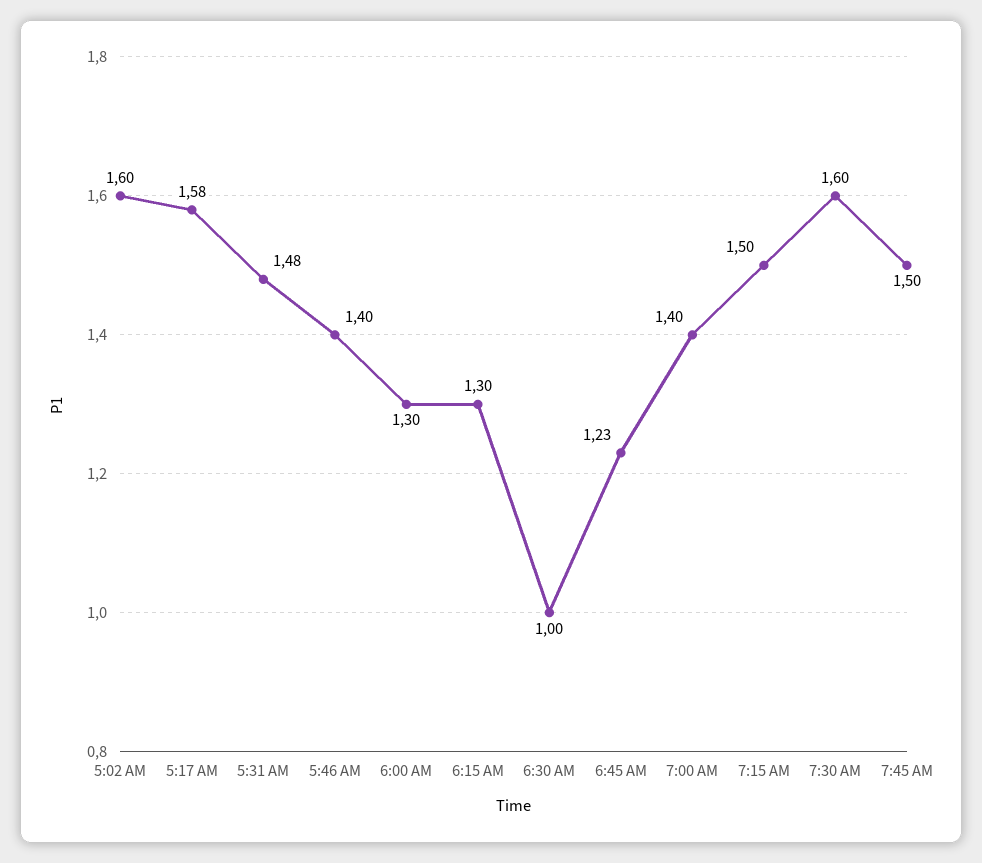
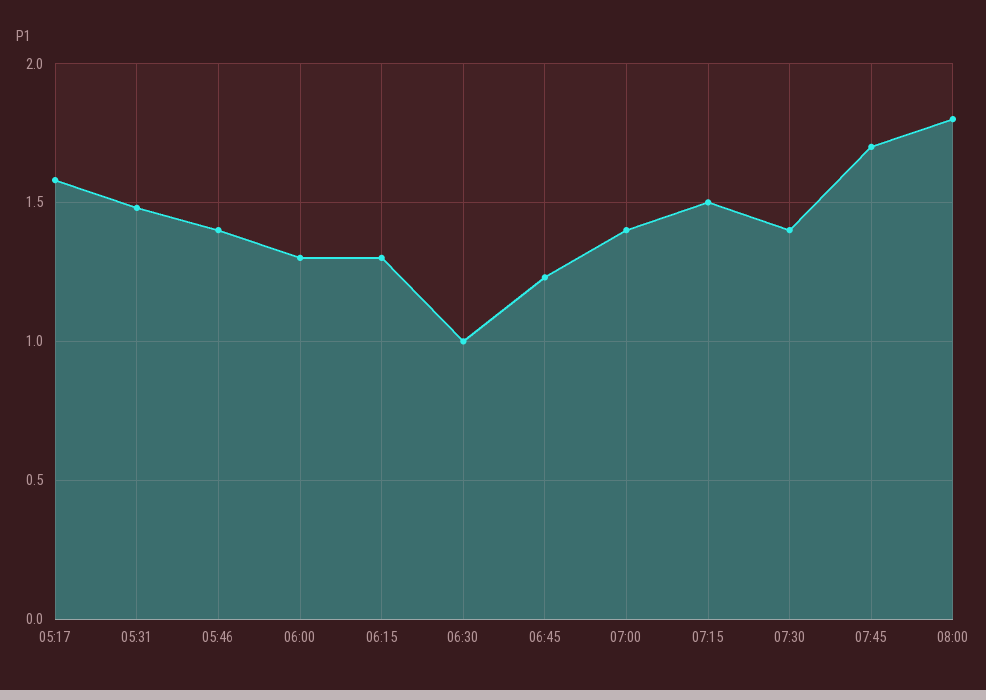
5:02 AM: 1.6 -> none
7:30 AM: 1.6 -> 1.4
7:45 AM: 1.5 -> 1.7
08:00: none -> 1.8

